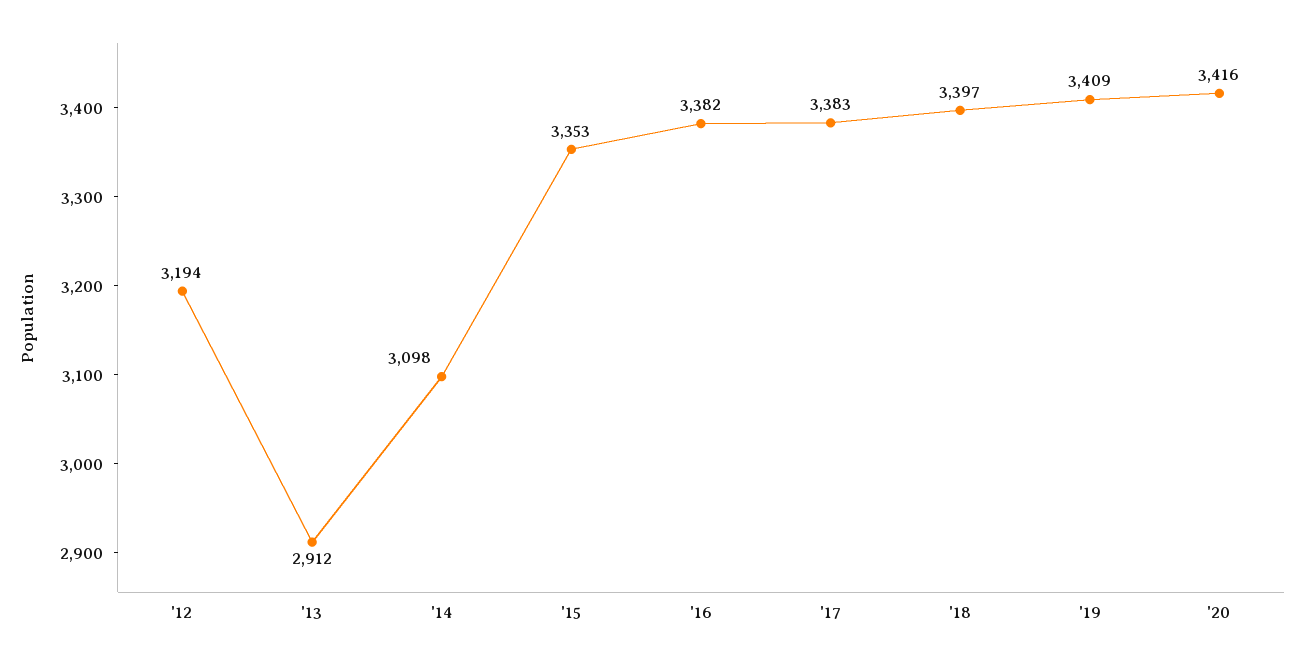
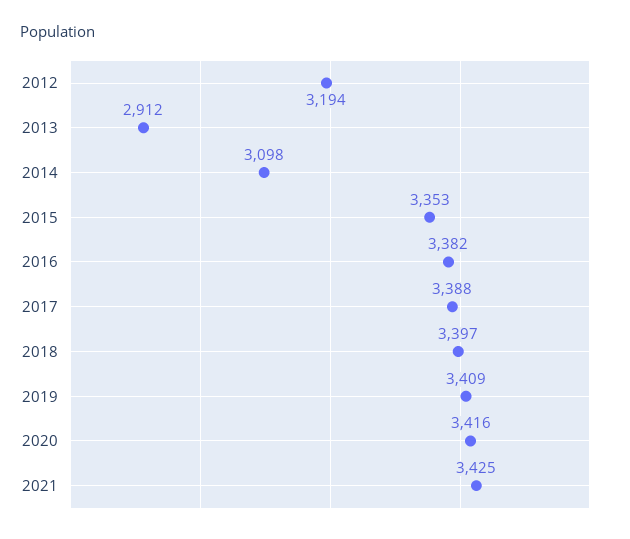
'17: 3383 -> 3388
2021: none -> 3425

